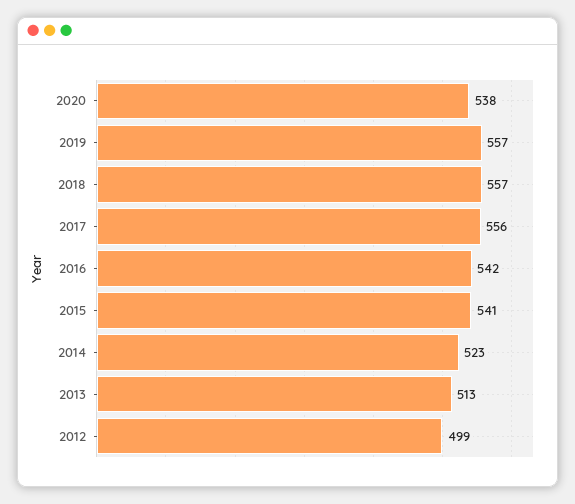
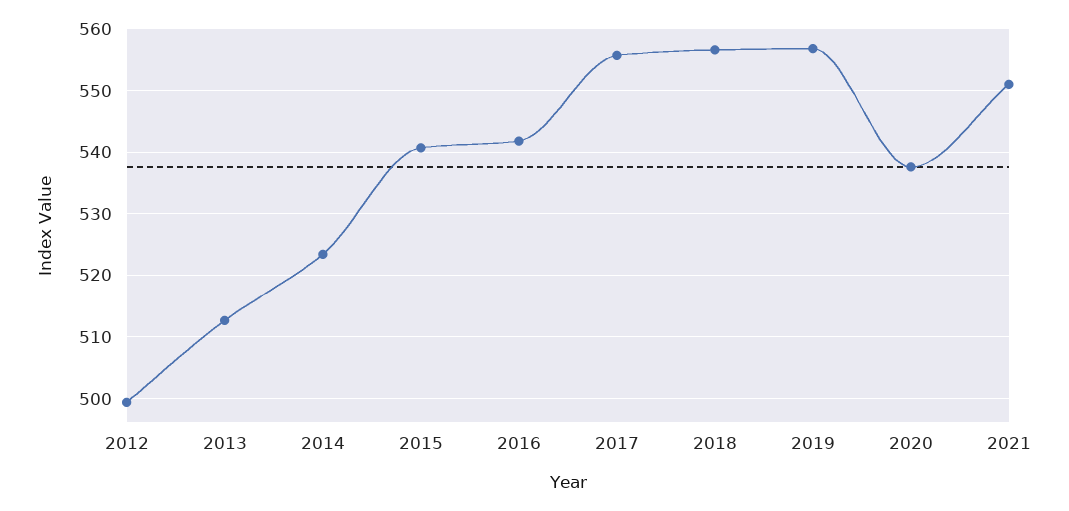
2021: none -> 551

